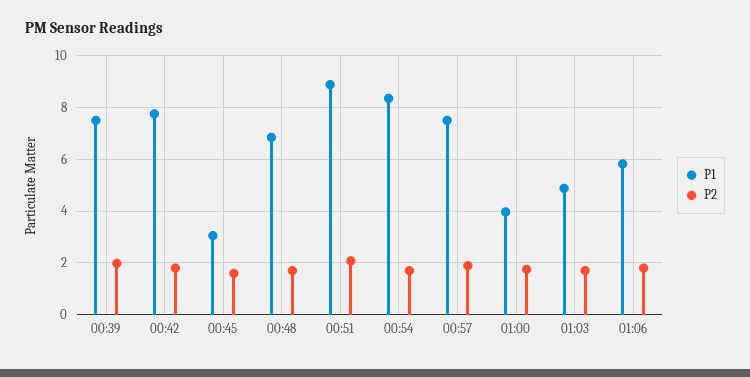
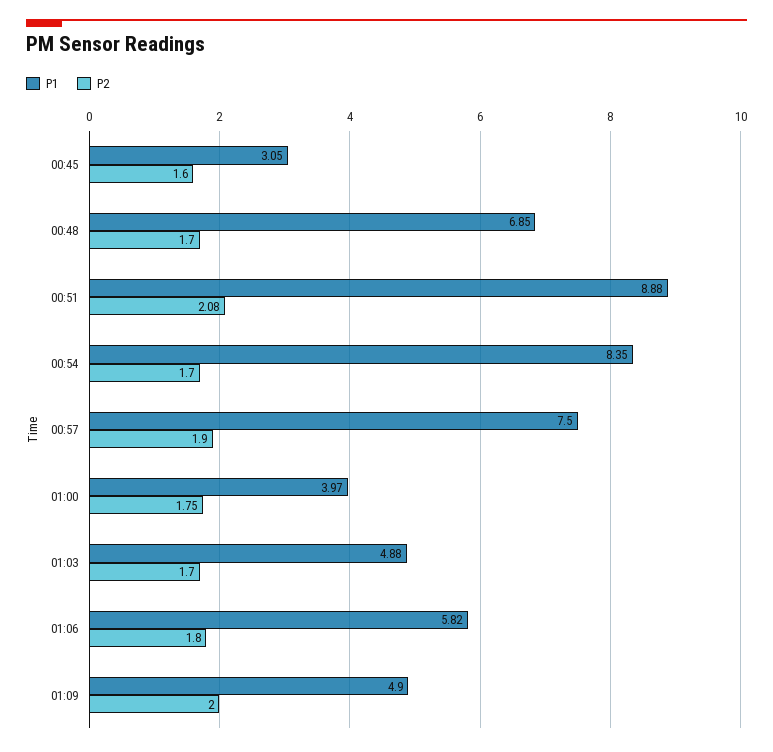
P1, 00:39: 7.5 -> none
P2, 00:39: 2 -> none
P1, 00:42: 7.75 -> none
P2, 00:42: 1.75 -> none
P1, 01:09: none -> 4.9
P2, 01:09: none -> 2

